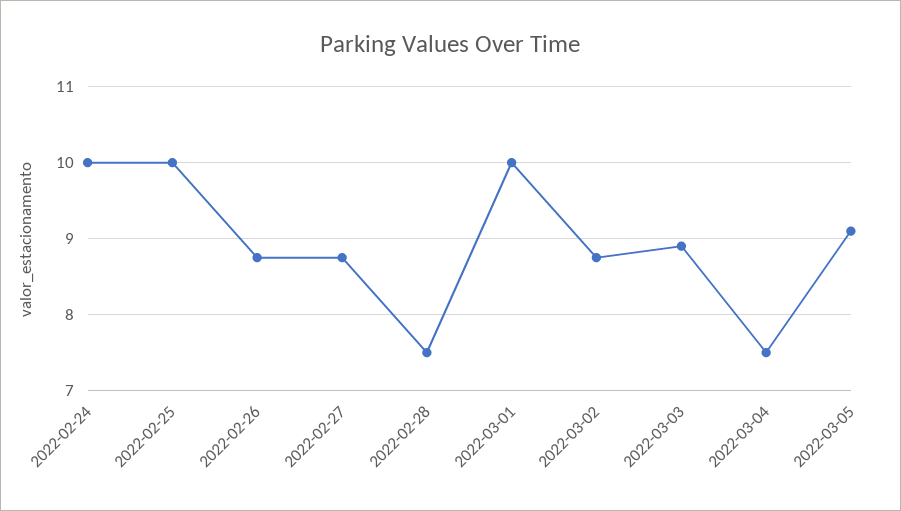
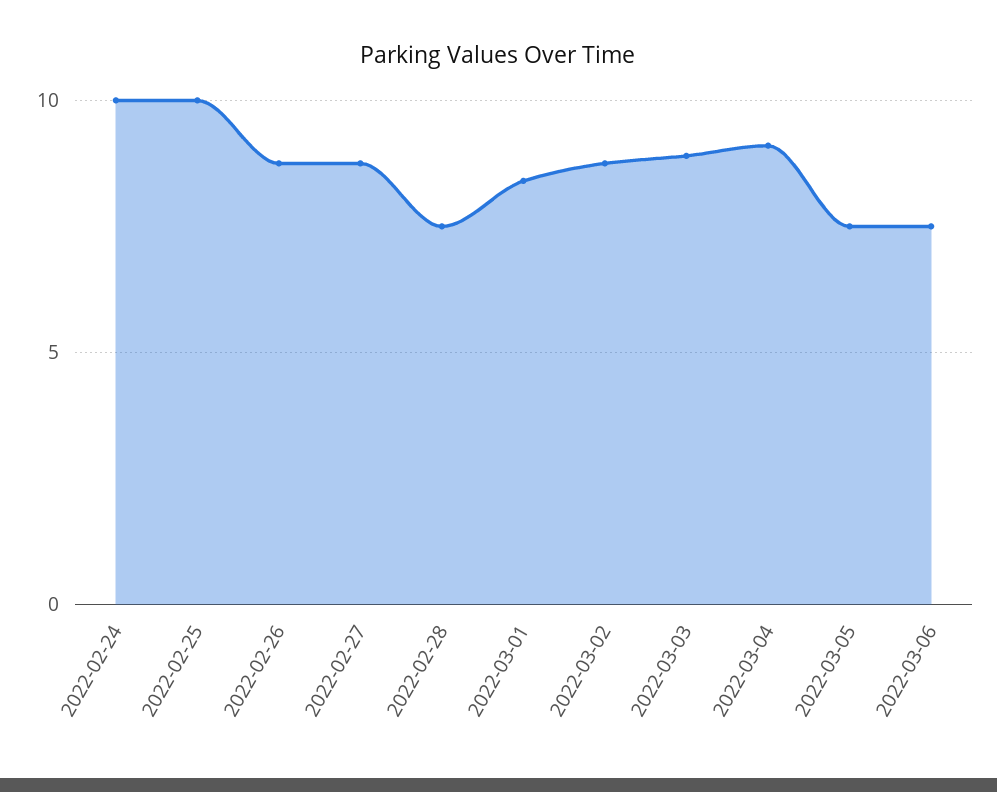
2022-03-01: 10 -> 8.5
2022-03-04: 7.5 -> 9
2022-03-05: 9.1 -> 7.5
2022-03-06: none -> 7.5

